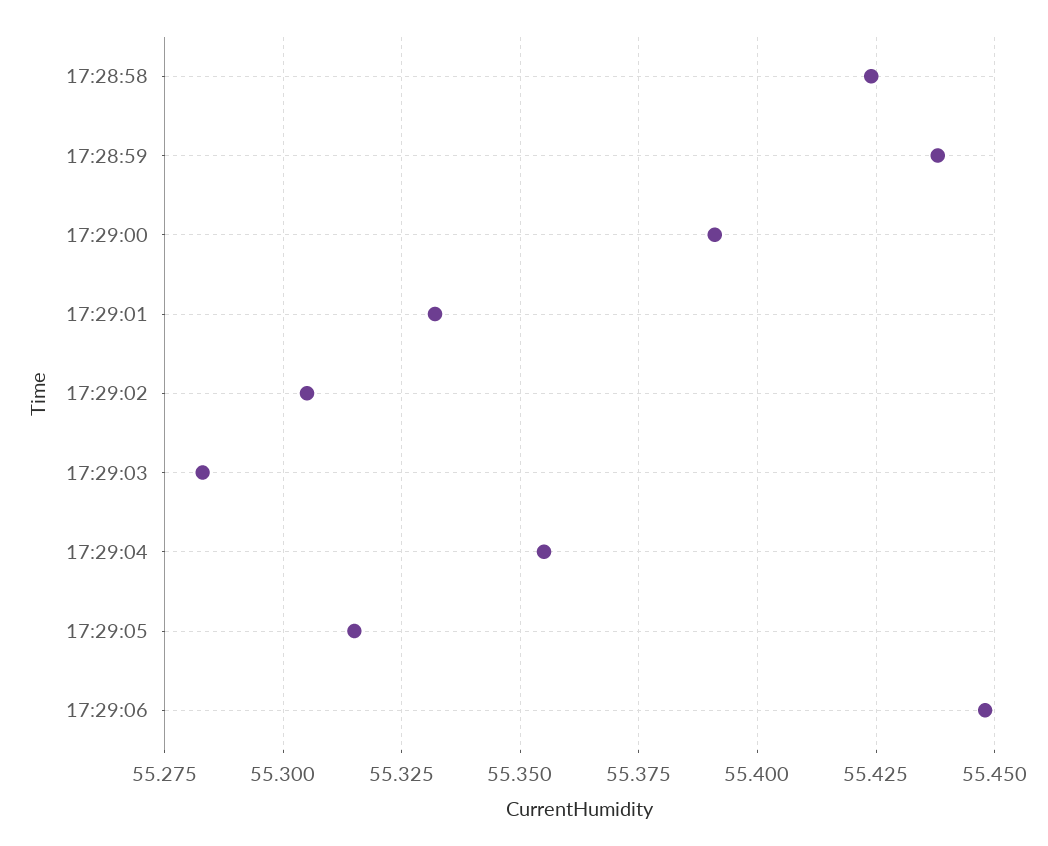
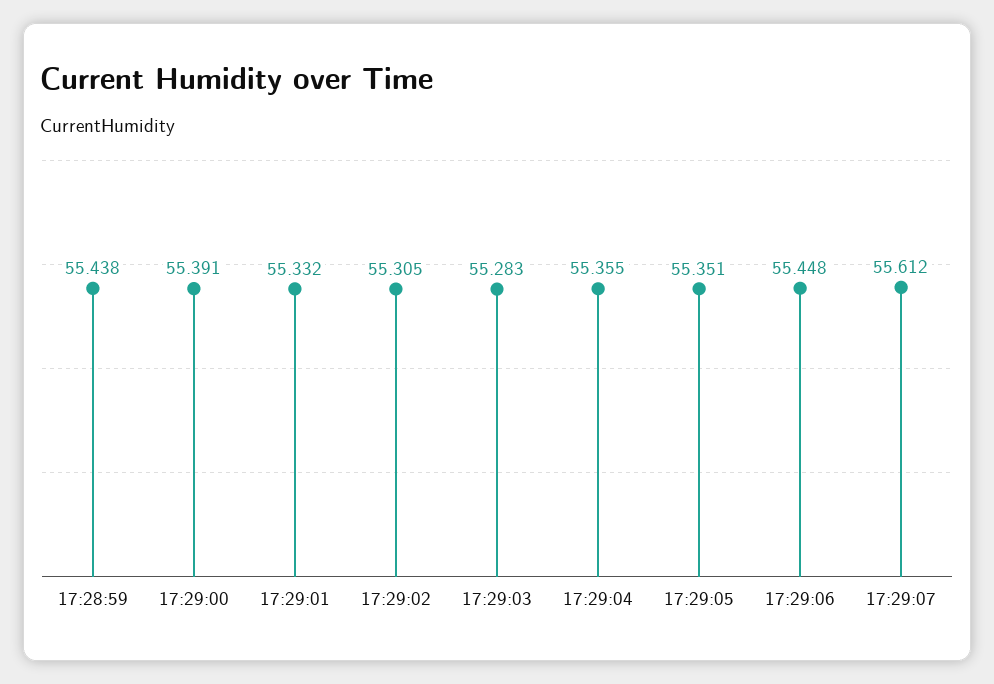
17:28:58: 55.425 -> none
17:29:05: 55.315 -> 55.351
17:29:07: none -> 55.612

